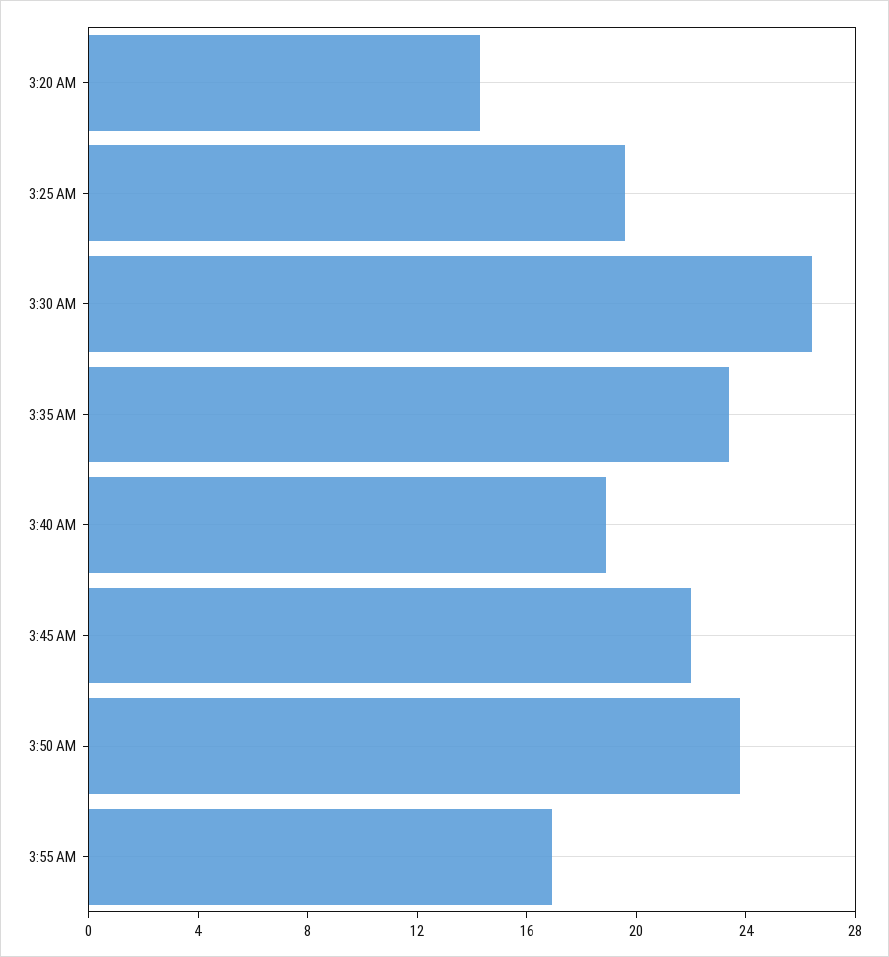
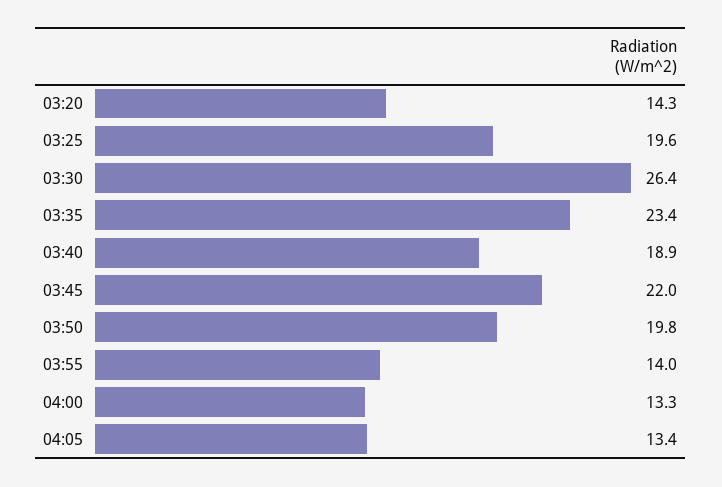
3:50 AM: 24 -> 19.8
3:55 AM: 17 -> 14
04:00: none -> 13.3
04:05: none -> 13.4

